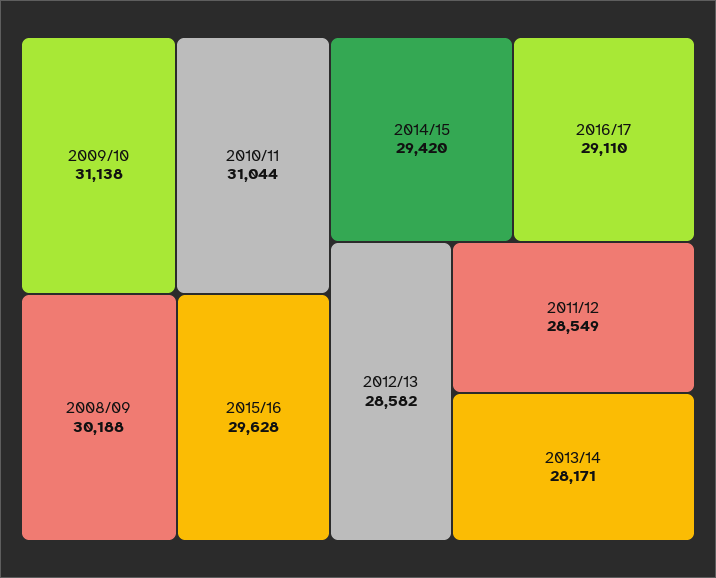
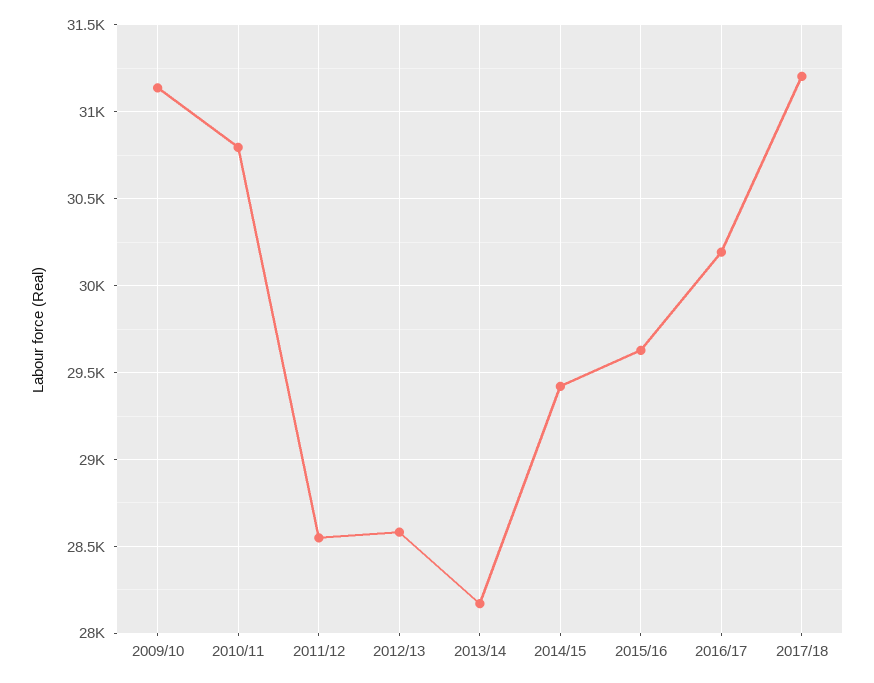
2010/11: 31044 -> 30800
2008/09: 30188 -> none
2016/17: 29110 -> 30200
2017/18: none -> 31200

